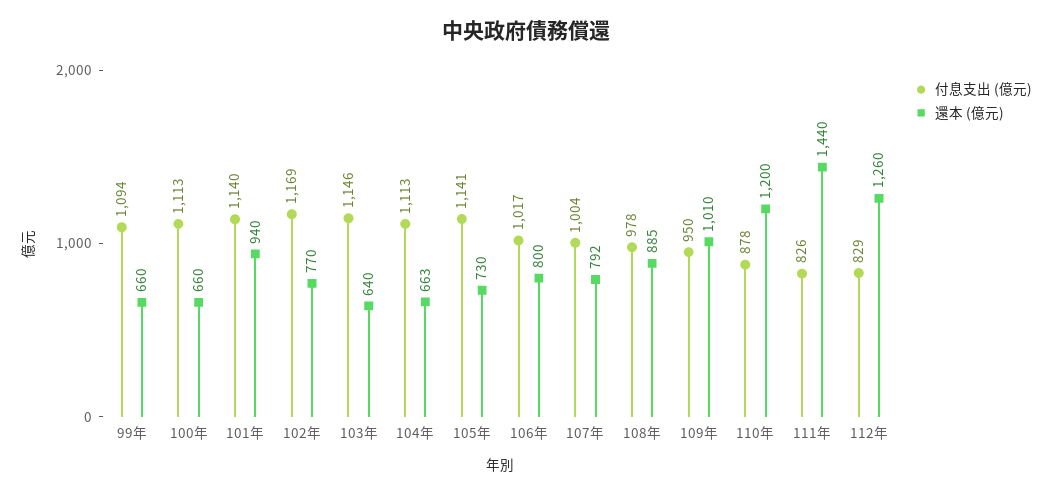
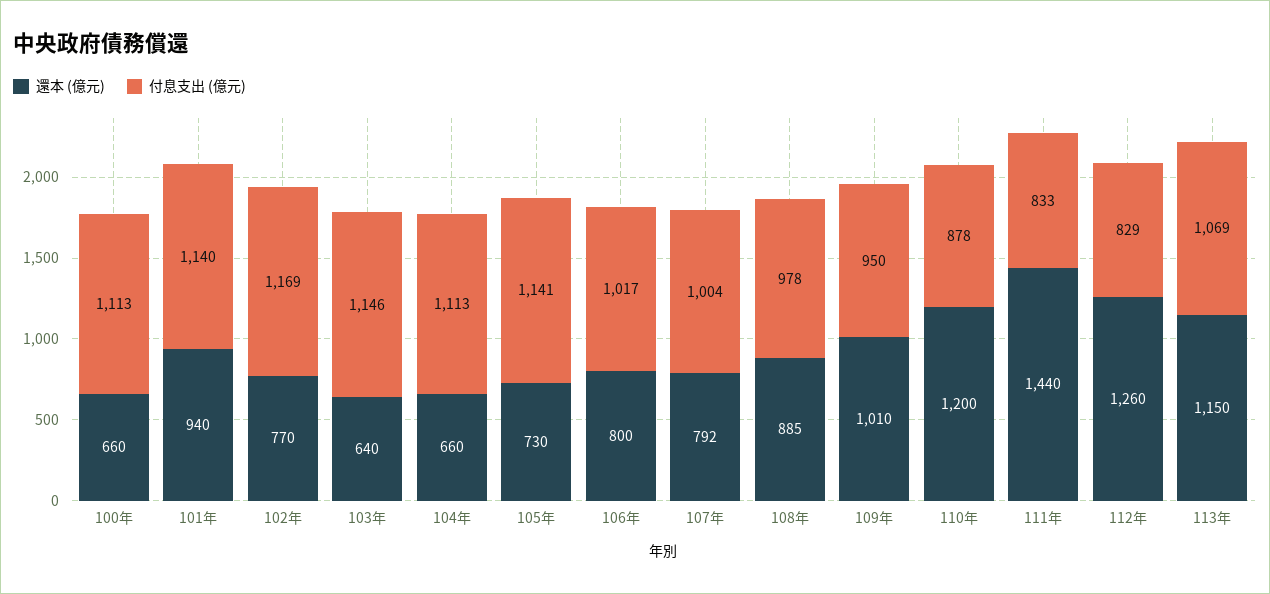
付息支出 (億元), 99年: 1094 -> none
還本 (億元), 99年: 660 -> none
還本 (億元), 104年: 663 -> 660
付息支出 (億元), 111年: 826 -> 833
還本 (億元), 113年: none -> 1150
付息支出 (億元), 113年: none -> 1069

